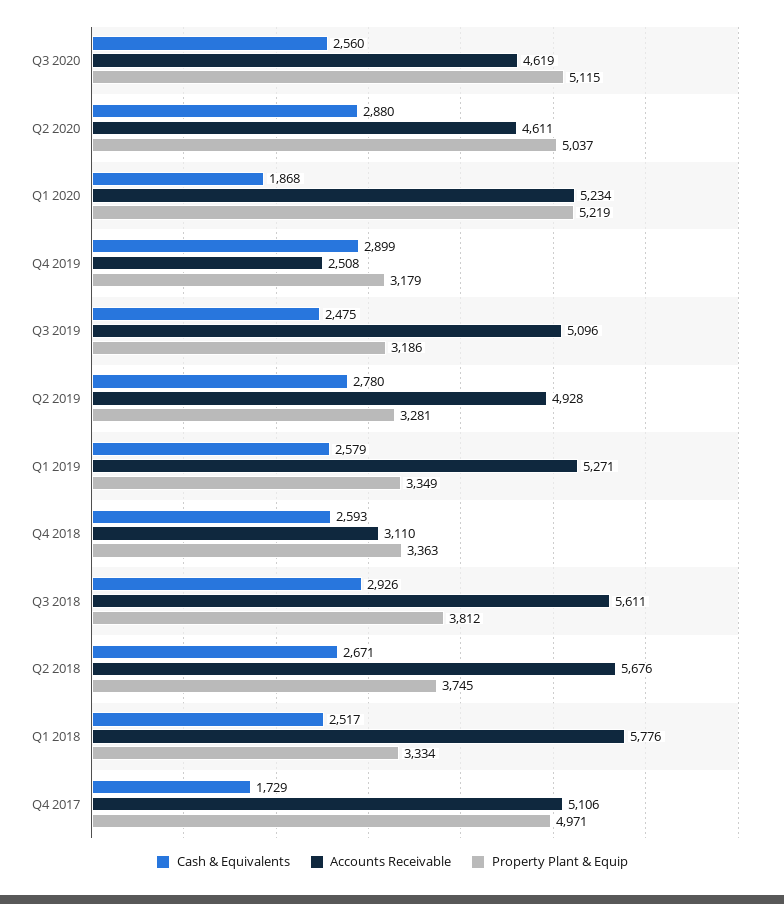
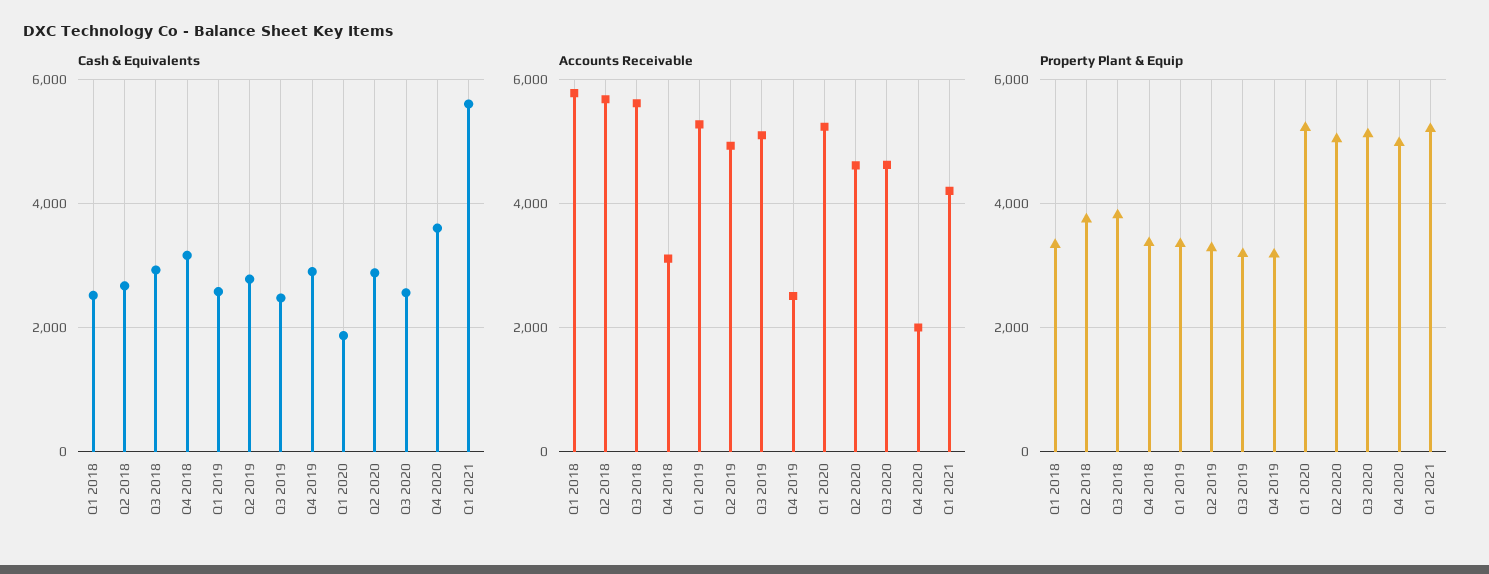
Cash & Equivalents, Q4 2018: 2593 -> 3200
Cash & Equivalents, Q4 2017: 1729 -> none
Accounts Receivable, Q4 2017: 5106 -> none
Property Plant & Equip, Q4 2017: 4971 -> none
Cash & Equivalents, Q4 2020: none -> 3600
Cash & Equivalents, Q1 2021: none -> 5600
Accounts Receivable, Q4 2020: none -> 2000
Accounts Receivable, Q1 2021: none -> 4200
Property Plant & Equip, Q4 2020: none -> 5000
Property Plant & Equip, Q1 2021: none -> 5200

